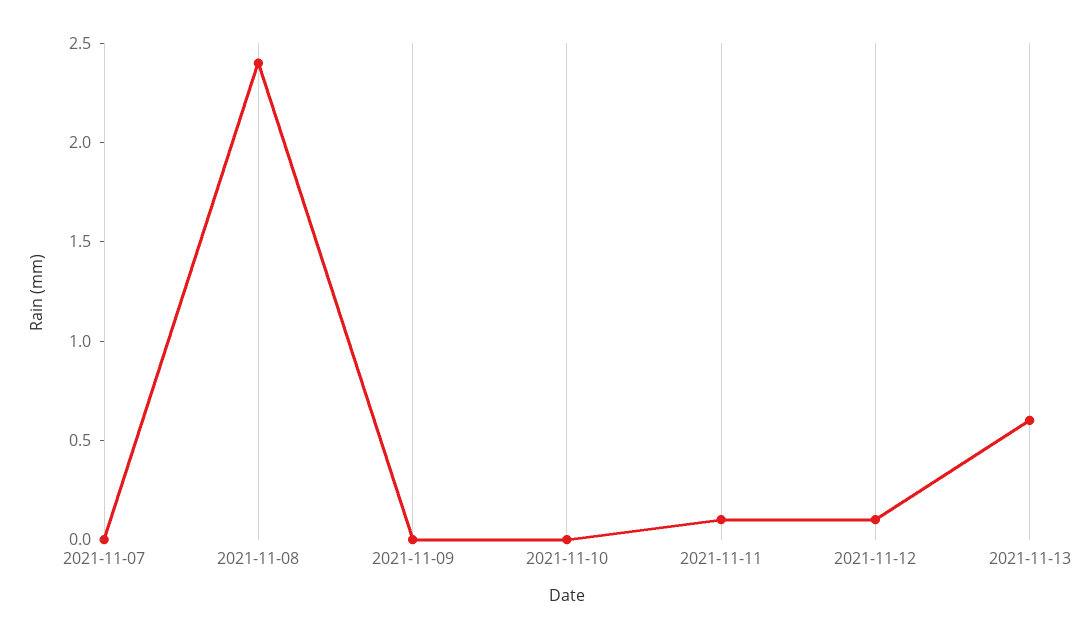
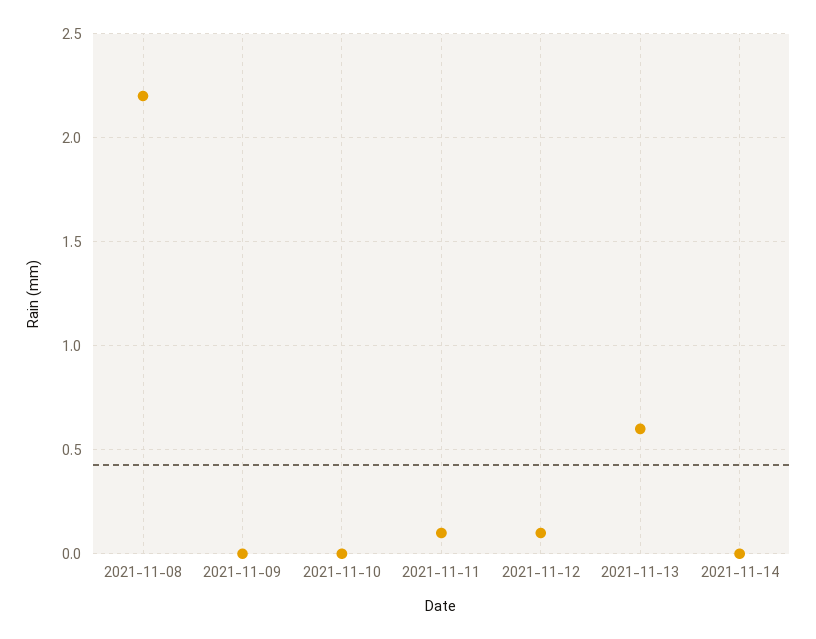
2021-11-07: 0 -> none
2021-11-08: 2.4 -> 2.2
2021-11-14: none -> 0

